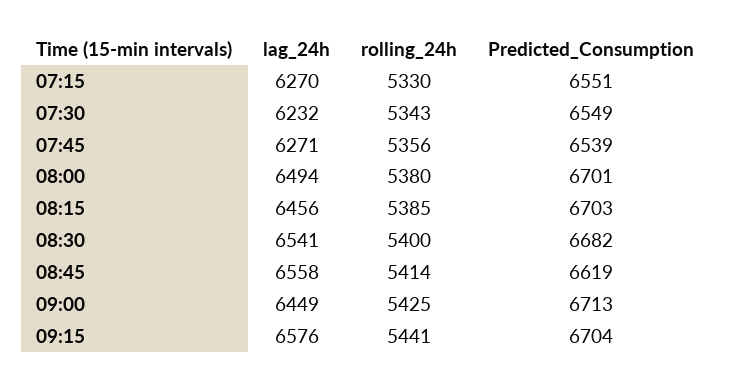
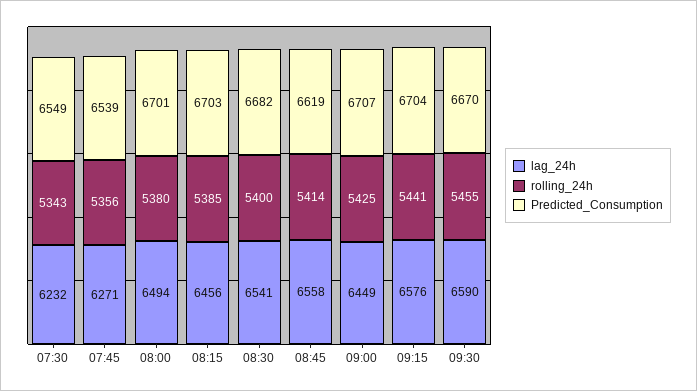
lag_24h, 07:15: 6270 -> none
rolling_24h, 07:15: 5330 -> none
Predicted_Consumption, 07:15: 6551 -> none
Predicted_Consumption, 09:00: 6713 -> 6707
lag_24h, 09:30: none -> 6590
rolling_24h, 09:30: none -> 5455
Predicted_Consumption, 09:30: none -> 6670

